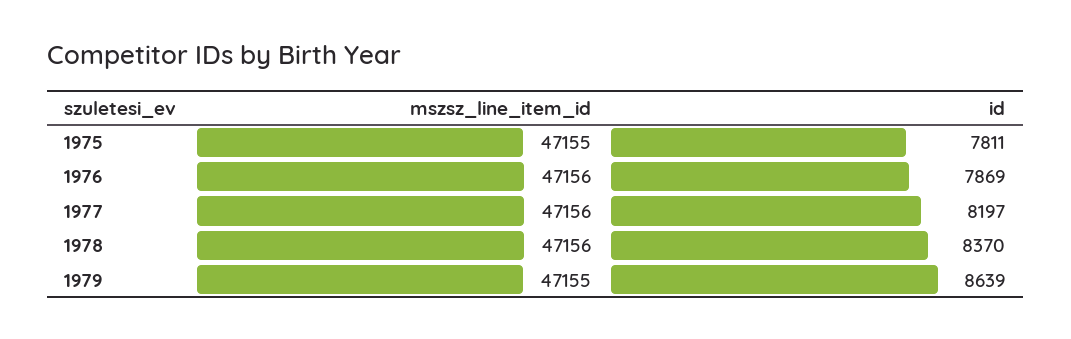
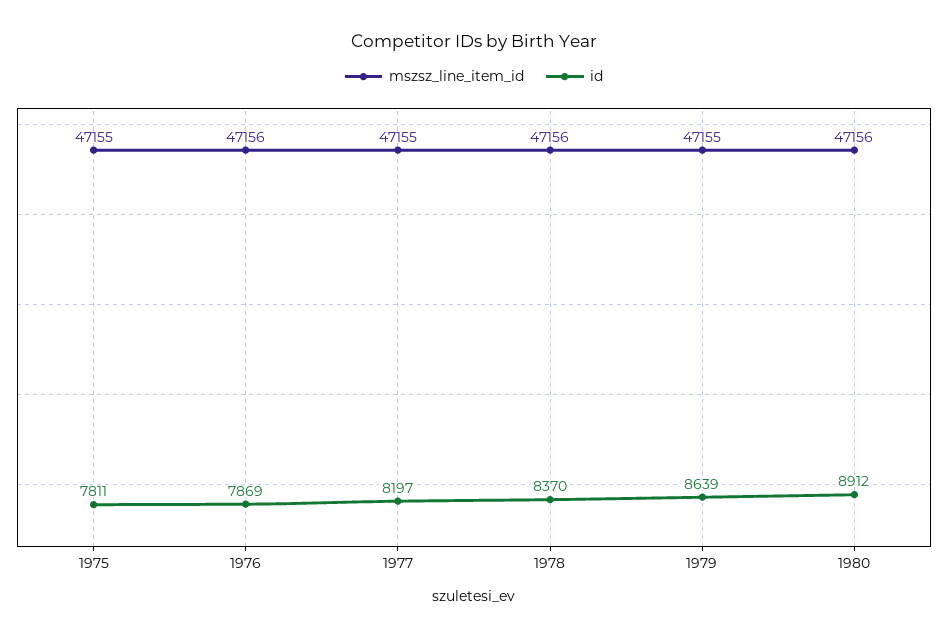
mszsz_line_item_id, 1977: 47156 -> 47155
mszsz_line_item_id, 1980: none -> 47156
id, 1980: none -> 8912

